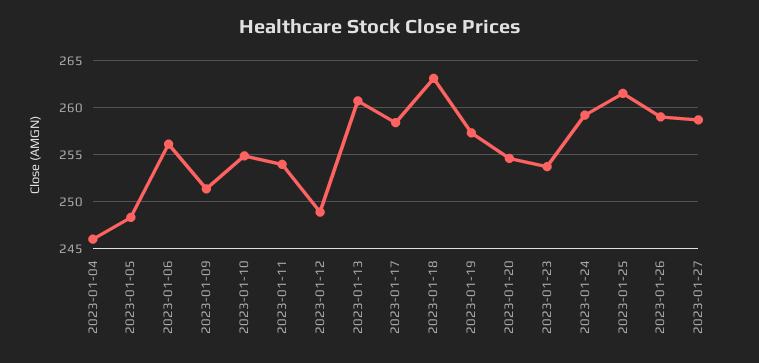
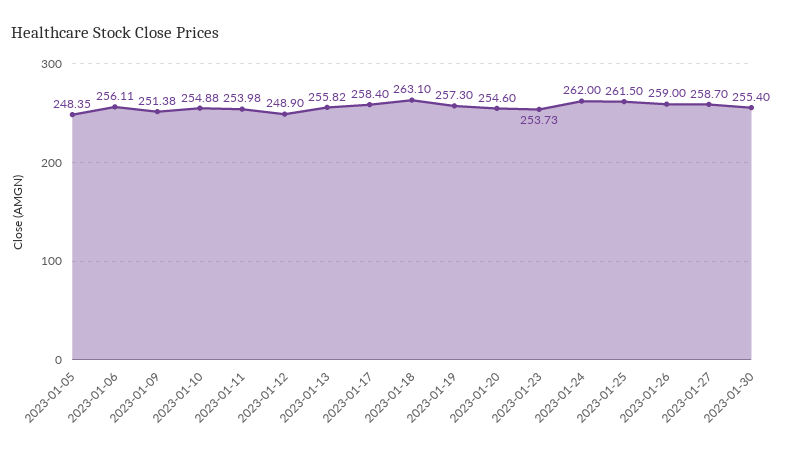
2023-01-04: 246 -> none
2023-01-13: 261 -> 255.82
2023-01-24: 259 -> 262
2023-01-30: none -> 255.4

